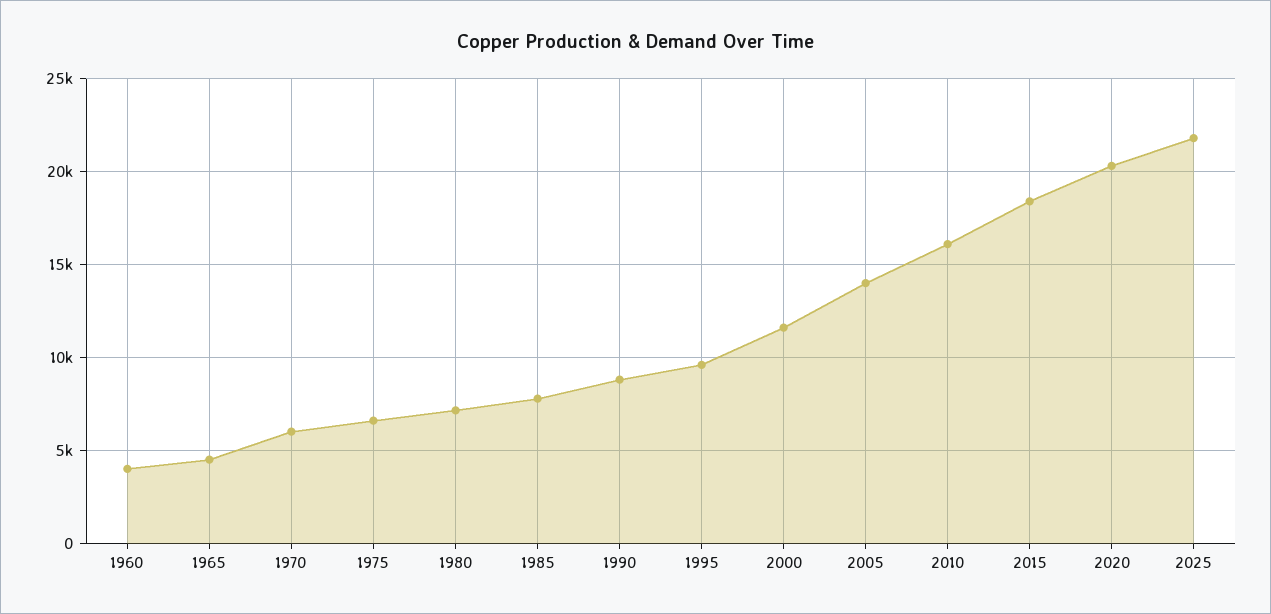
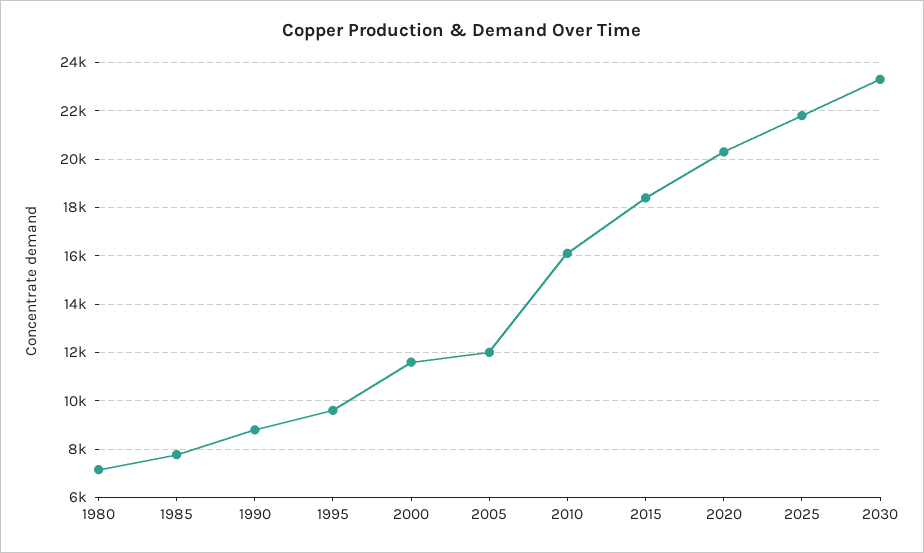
1960: 4000 -> none
1965: 4500 -> none
1970: 6000 -> none
1975: 6500 -> none
2005: 14000 -> 12000
2030: none -> 23250

